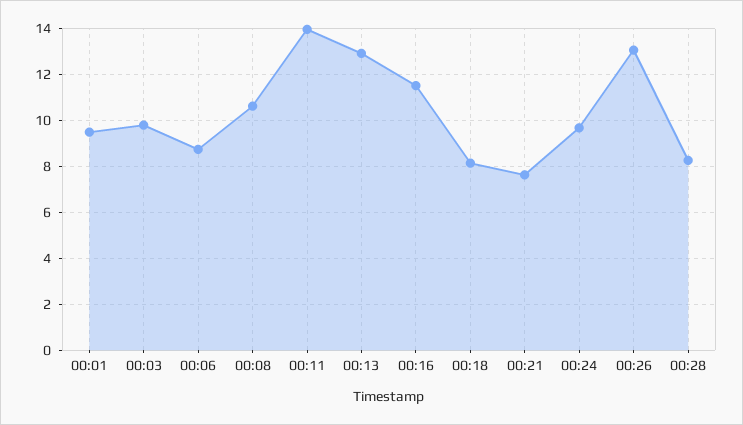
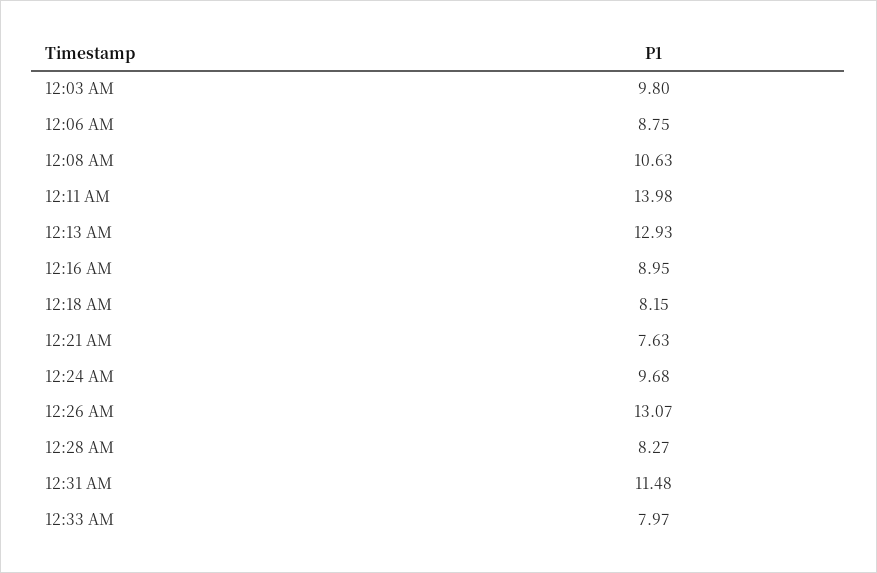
00:01: 9.5 -> none
00:16: 11.5 -> 8.95
12:31 AM: none -> 11.48
12:33 AM: none -> 7.97

